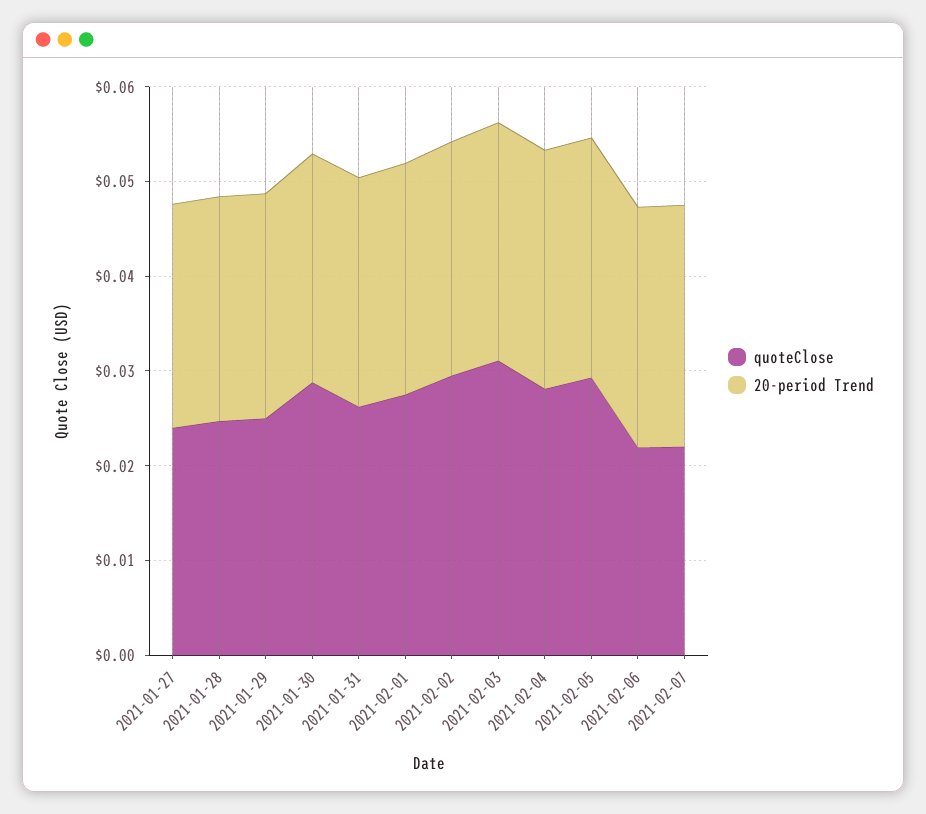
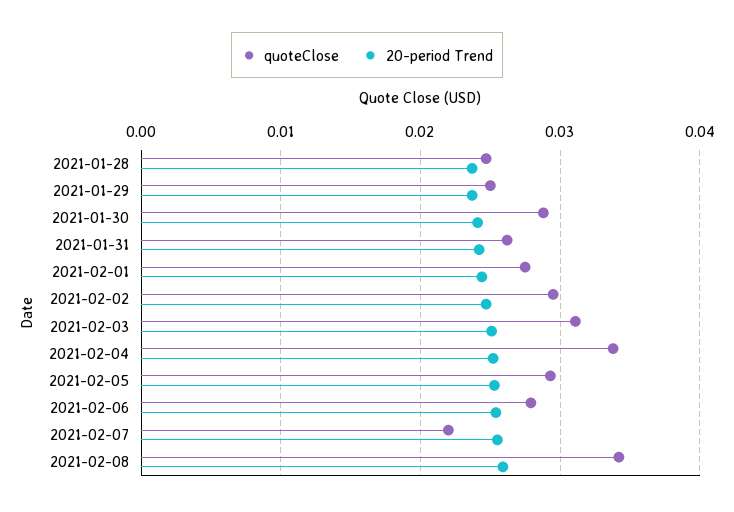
quoteClose, 2021-01-27: 0.024 -> none
20-period Trend, 2021-01-27: 0.024 -> none
quoteClose, 2021-02-04: 0.028 -> 0.034
quoteClose, 2021-02-06: 0.022 -> 0.028
quoteClose, 2021-02-08: none -> 0.034
20-period Trend, 2021-02-08: none -> 0.026

